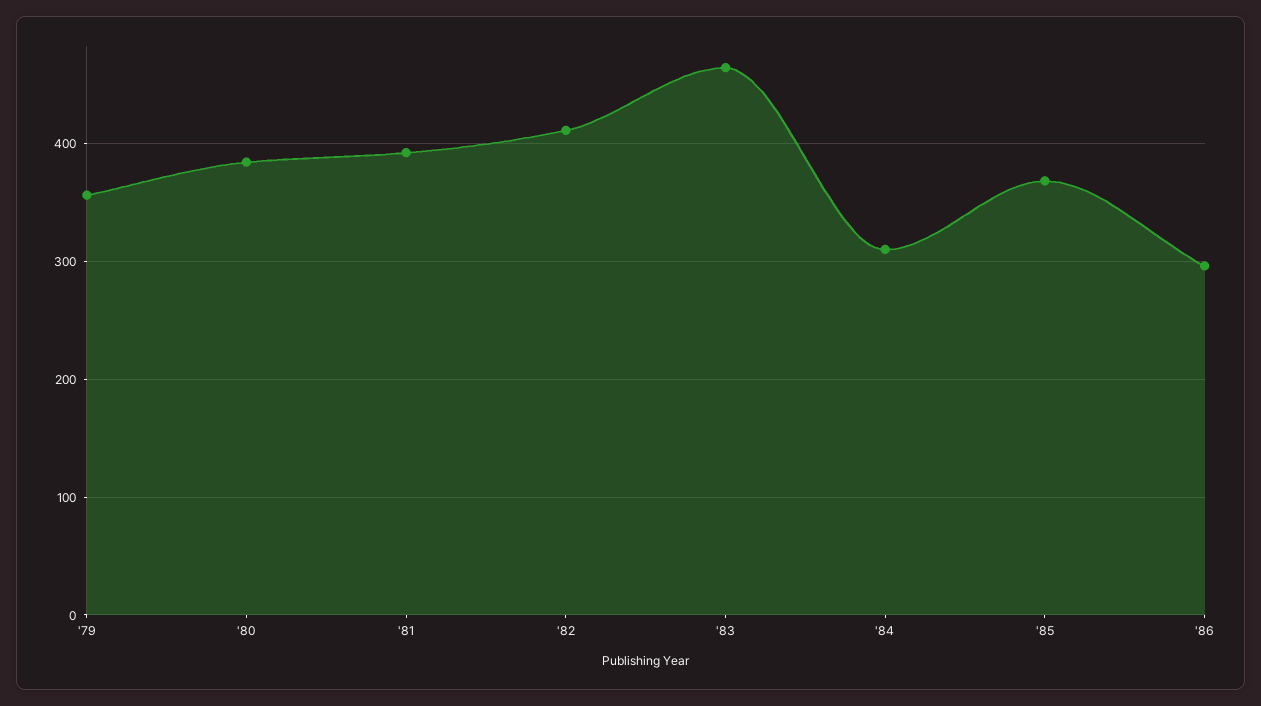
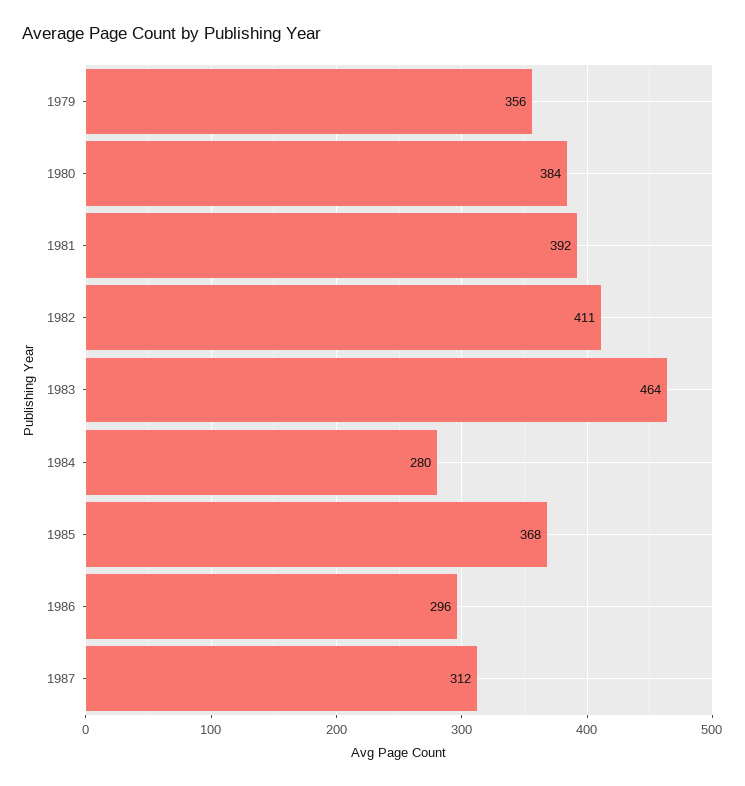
'84: 310 -> 280
1987: none -> 312

